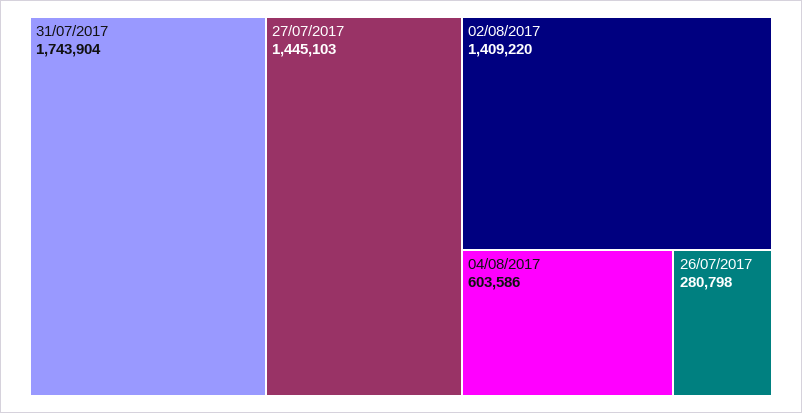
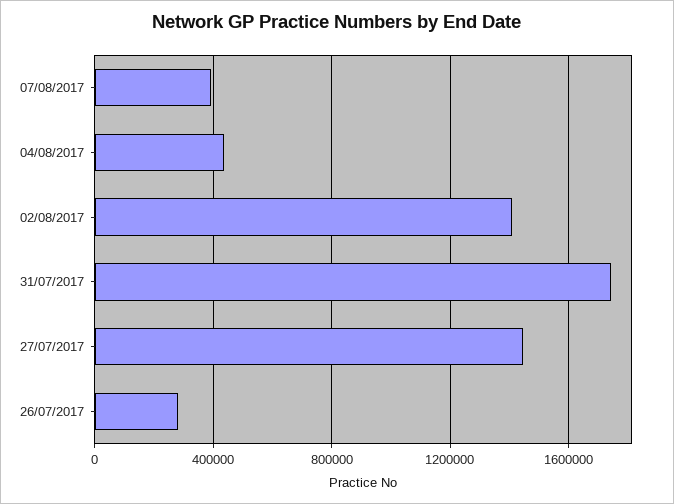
04/08/2017: 603586 -> 450000
07/08/2017: none -> 400000

